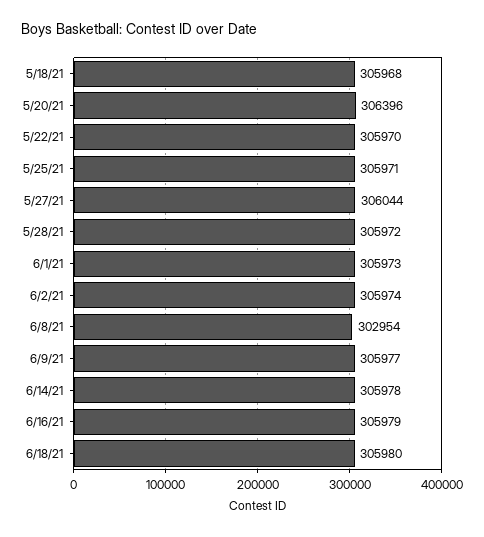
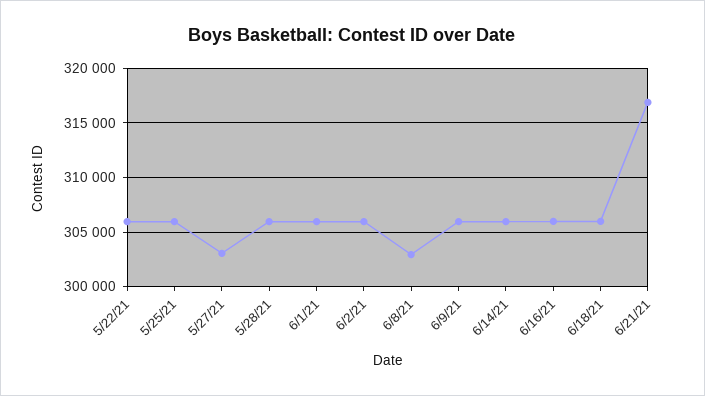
5/18/21: 305968 -> none
5/20/21: 306396 -> none
5/27/21: 306044 -> 303000
6/21/21: none -> 317000

